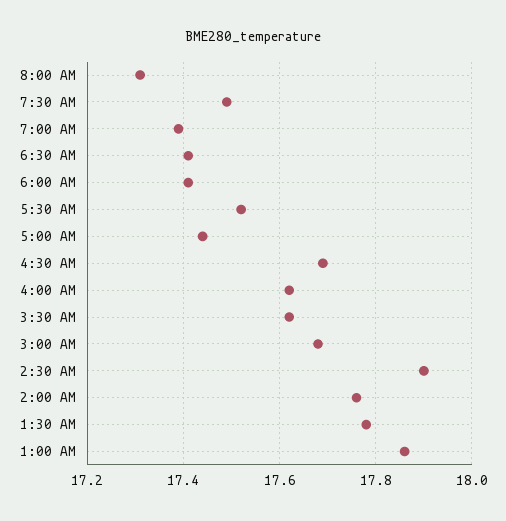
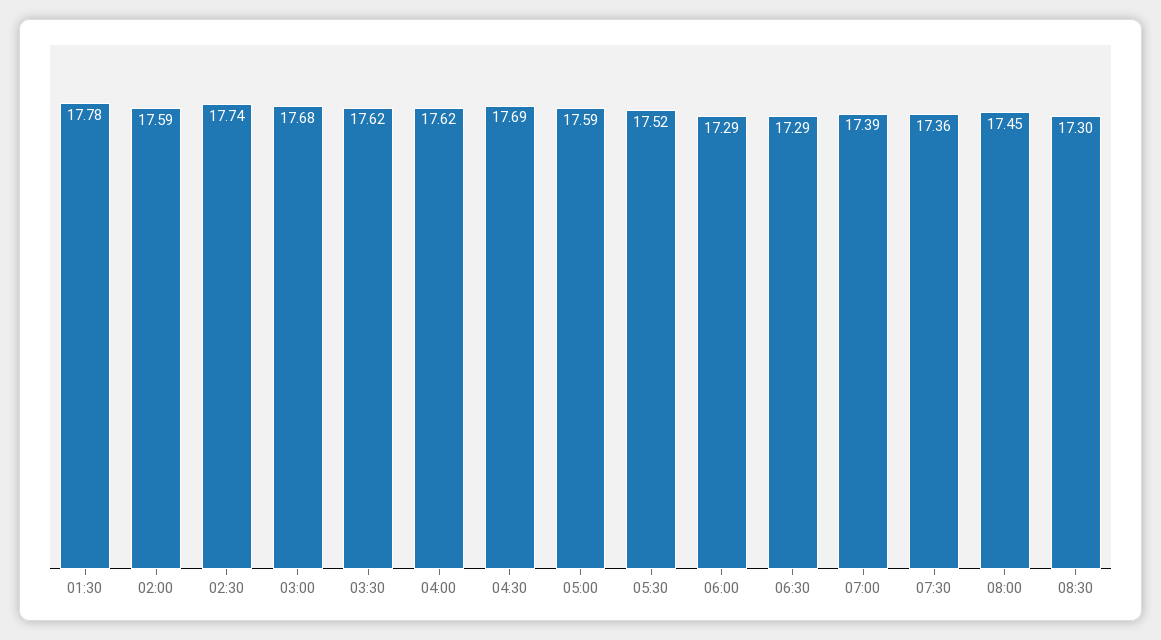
8:00 AM: 17.3 -> 17.45
7:30 AM: 17.5 -> 17.36
6:30 AM: 17.4 -> 17.29
6:00 AM: 17.4 -> 17.29
5:00 AM: 17.45 -> 17.59
2:30 AM: 17.9 -> 17.74
2:00 AM: 17.75 -> 17.59
1:00 AM: 17.85 -> none
08:30: none -> 17.3

